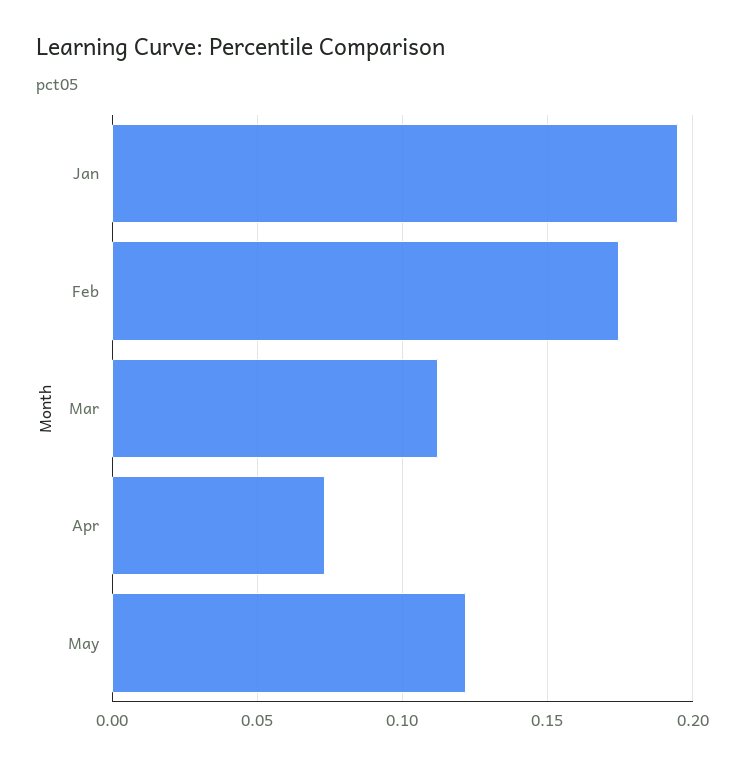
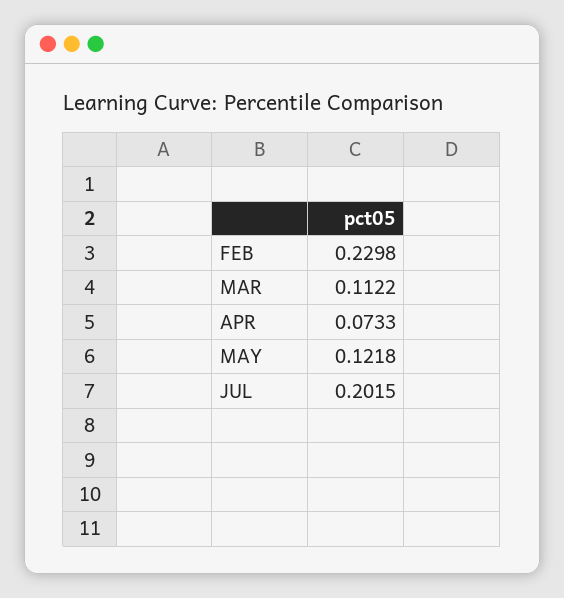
Jan: 0.195 -> none
Feb: 0.175 -> 0.2298
JUL: none -> 0.2015

